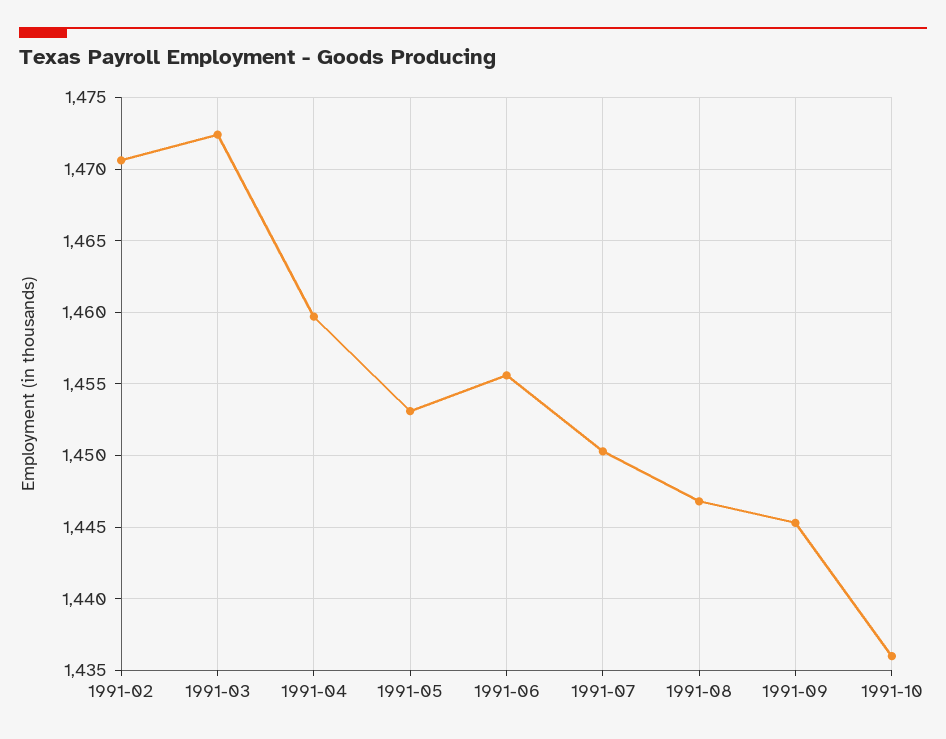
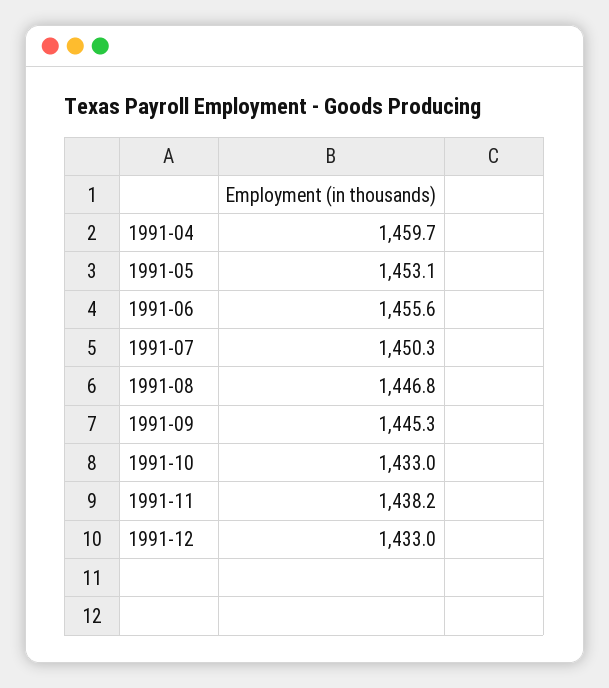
1991-02: 1470.5 -> none
1991-03: 1472.5 -> none
1991-10: 1436 -> 1433
1991-11: none -> 1438.2
1991-12: none -> 1433

